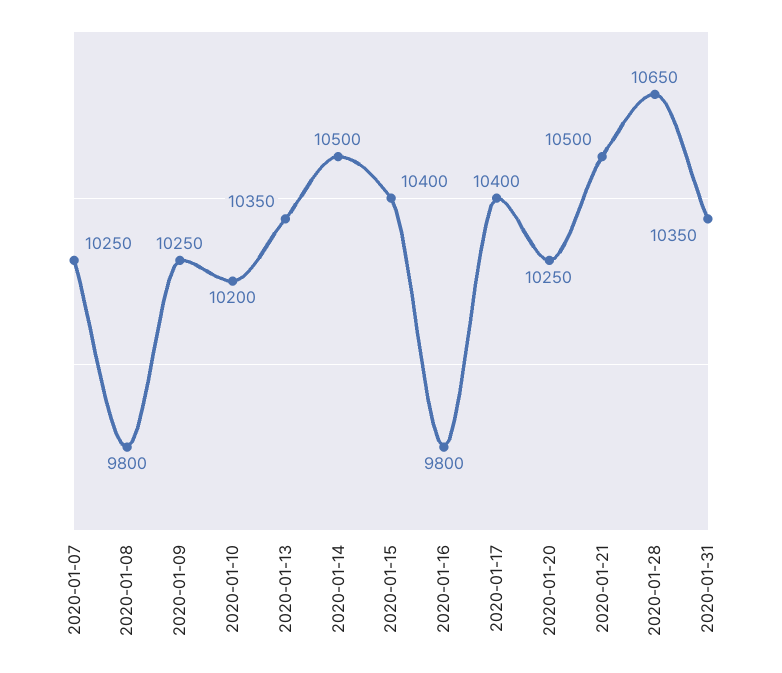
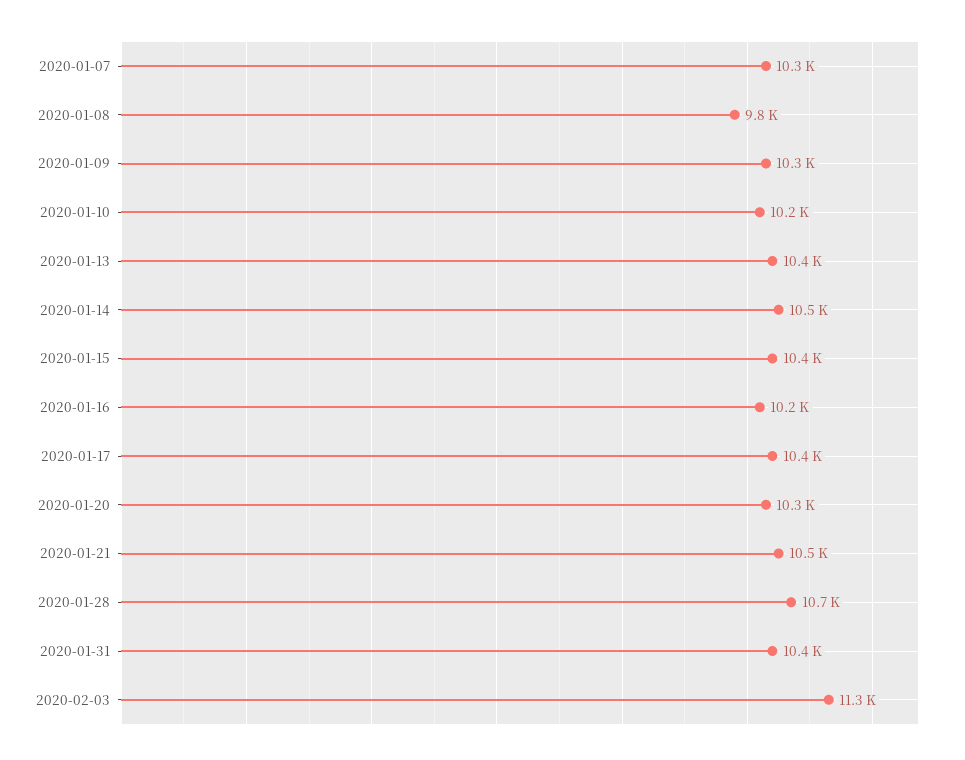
2020-01-16: 9800 -> 10200
2020-02-03: none -> 11300

